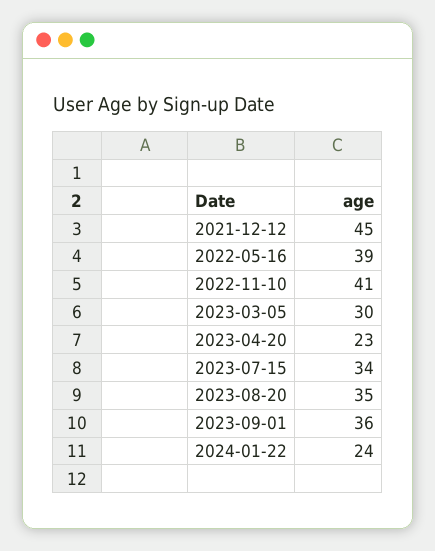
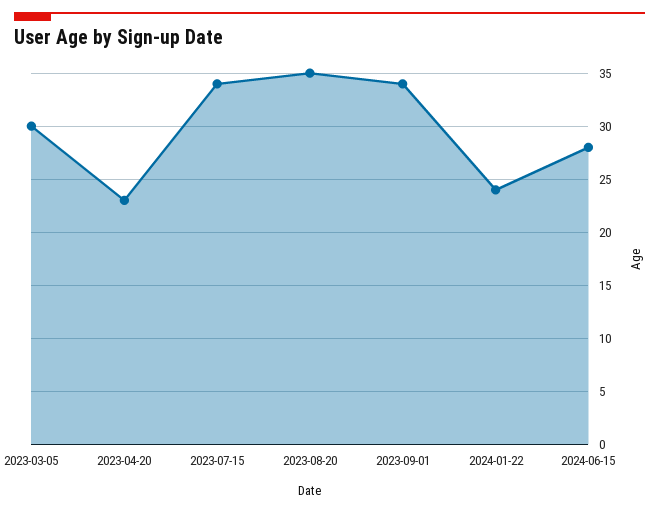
2021-12-12: 45 -> none
2022-05-16: 39 -> none
2022-11-10: 41 -> none
2023-09-01: 36 -> 34
2024-06-15: none -> 28

